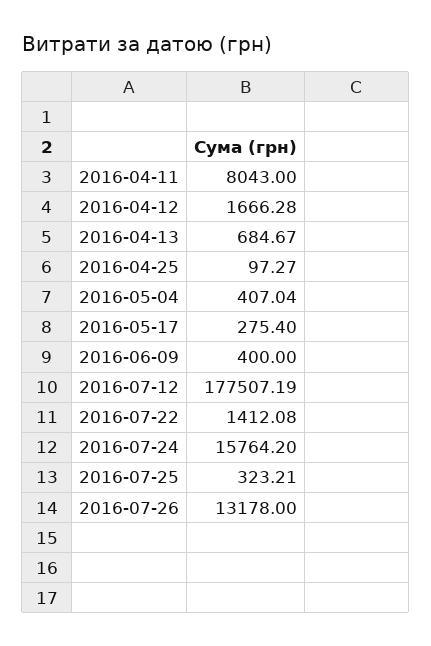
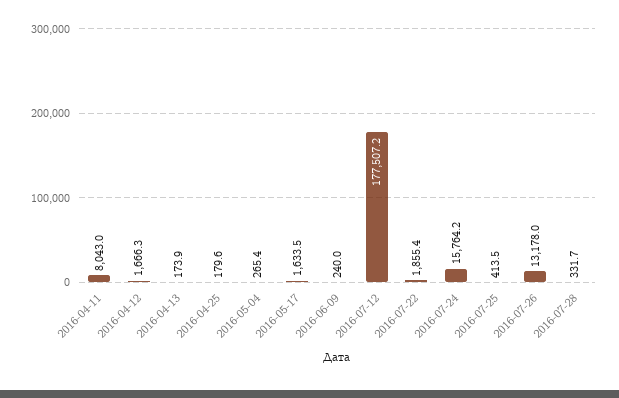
2016-04-13: 684.67 -> 173.9
2016-04-25: 97.27 -> 179.6
2016-05-04: 407.04 -> 265.4
2016-05-17: 275.4 -> 1633.5
2016-06-09: 400 -> 240
2016-07-22: 1412.08 -> 1855.4
2016-07-25: 323.21 -> 413.5
2016-07-28: none -> 331.7

